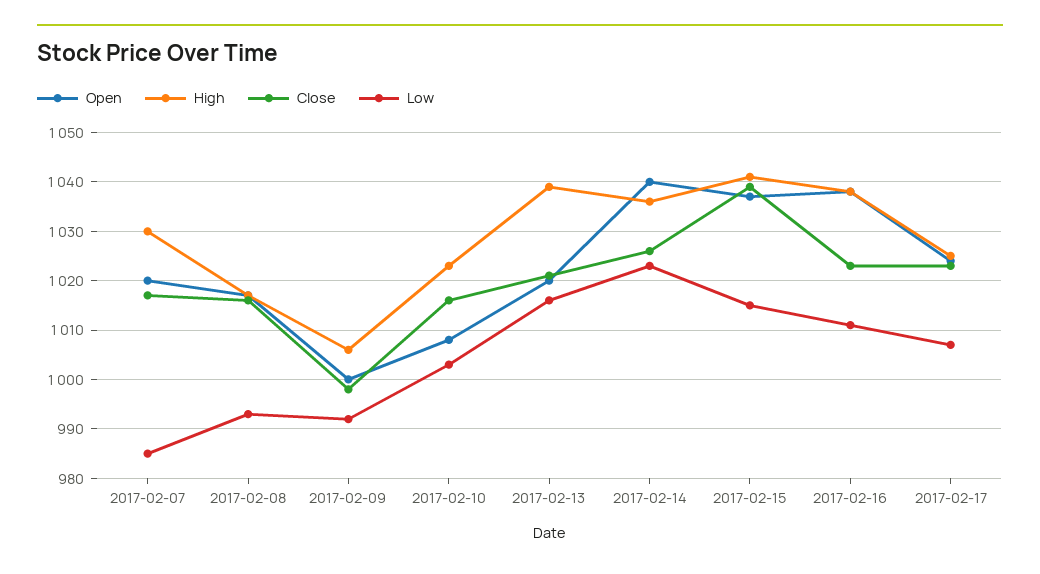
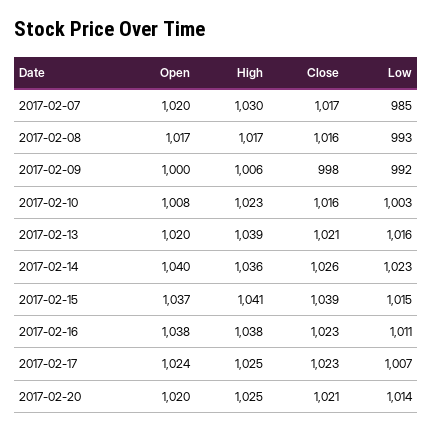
Open, 2017-02-20: none -> 1020
High, 2017-02-20: none -> 1025
Close, 2017-02-20: none -> 1021
Low, 2017-02-20: none -> 1014

